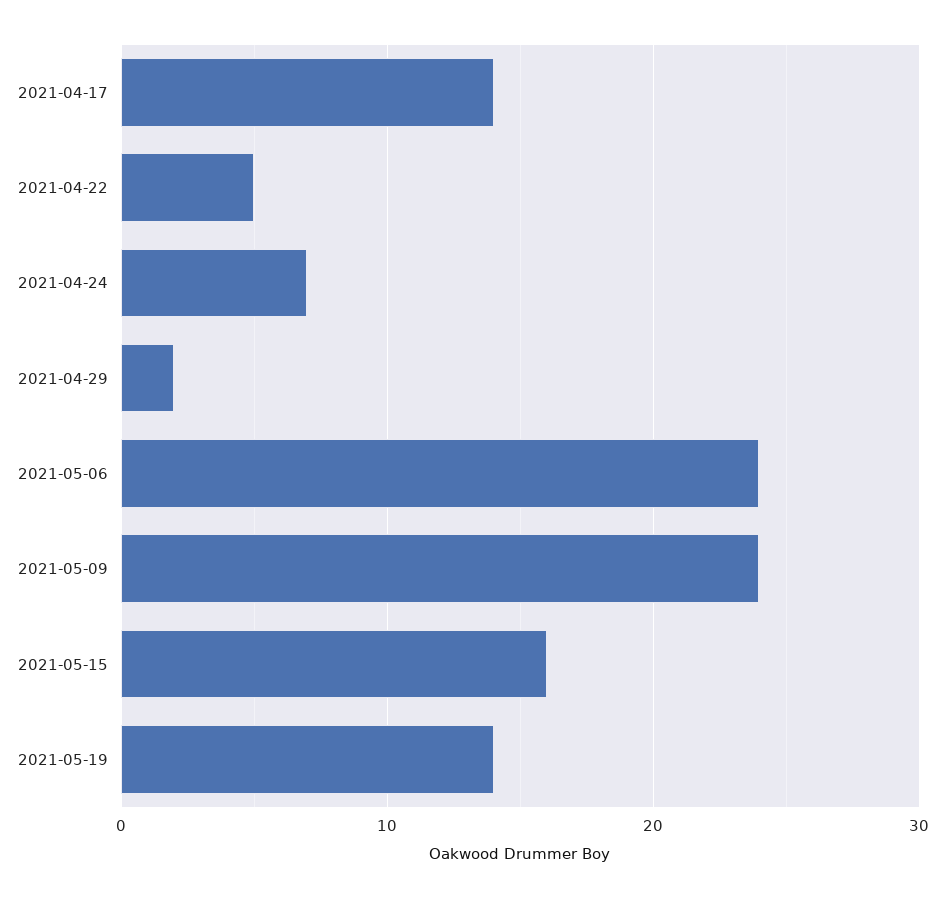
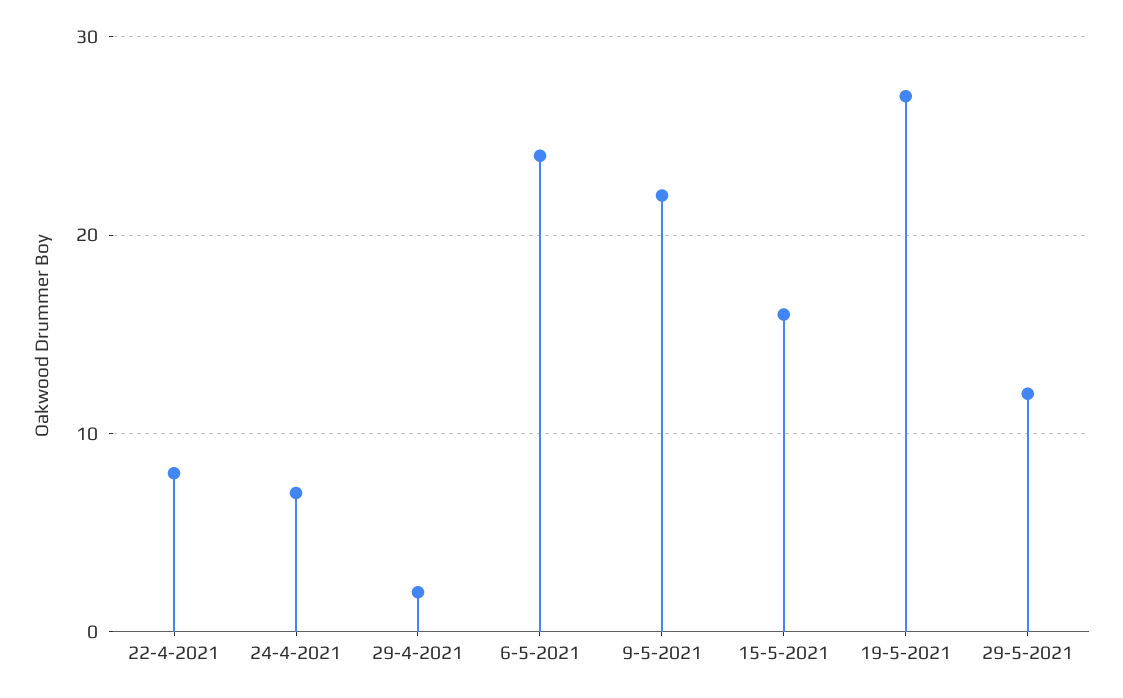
2021-04-17: 14 -> none
2021-04-22: 5 -> 8
2021-05-09: 24 -> 22
2021-05-19: 14 -> 27
29-5-2021: none -> 12

